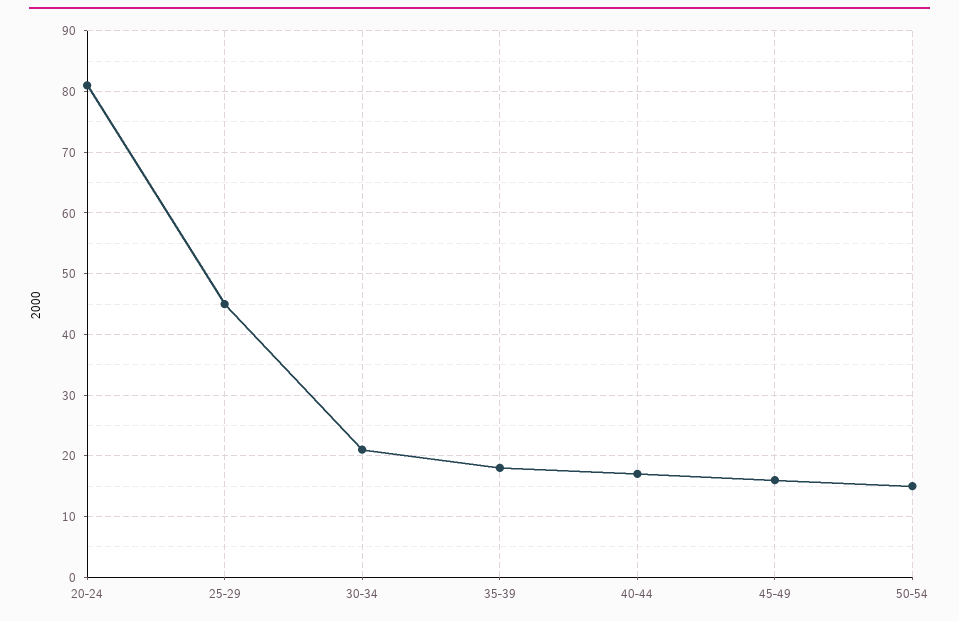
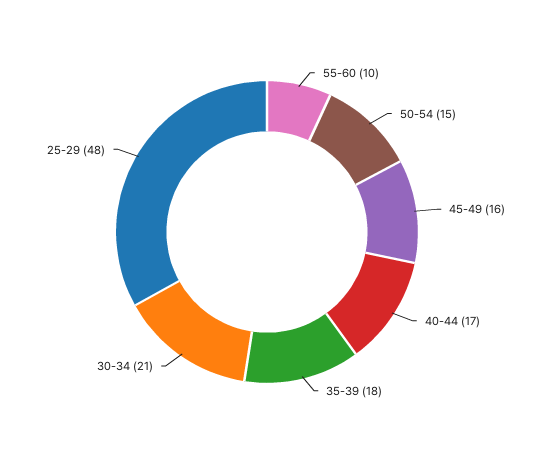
20-24: 81 -> none
25-29: 45 -> 48
55-60: none -> 10

